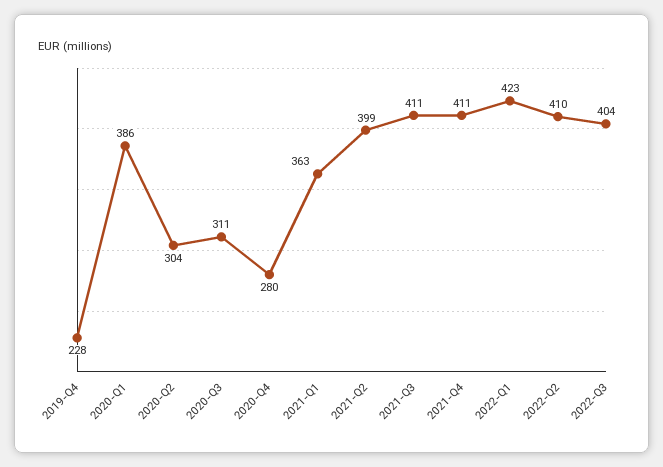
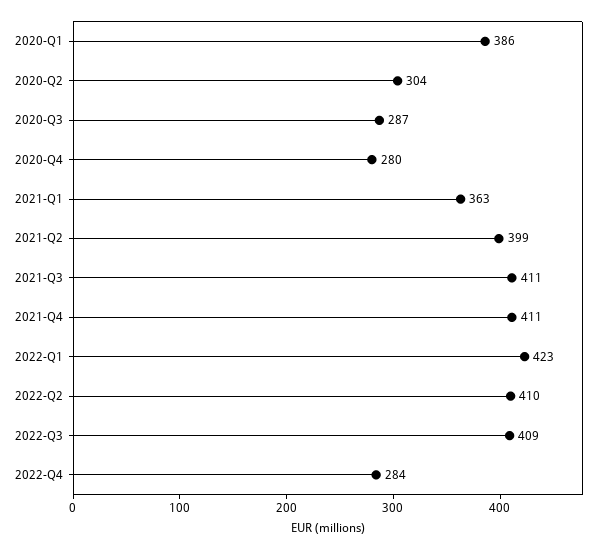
2019-Q4: 228 -> none
2020-Q3: 311 -> 287
2022-Q3: 404 -> 409
2022-Q4: none -> 284

